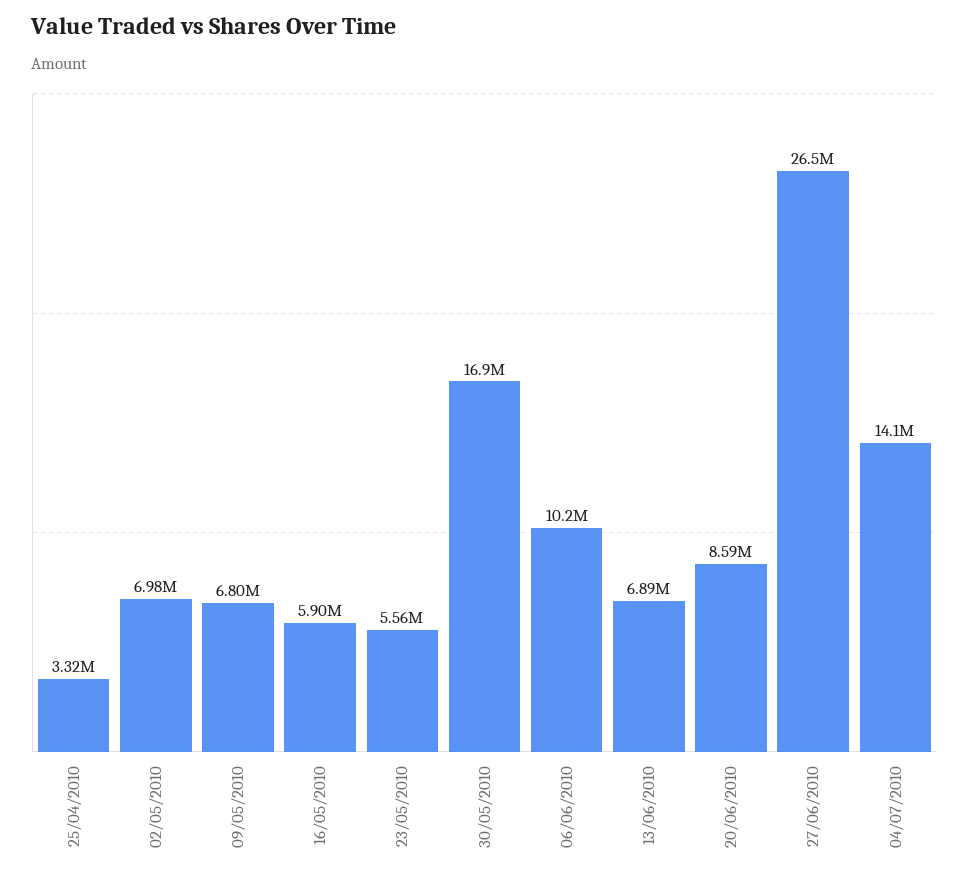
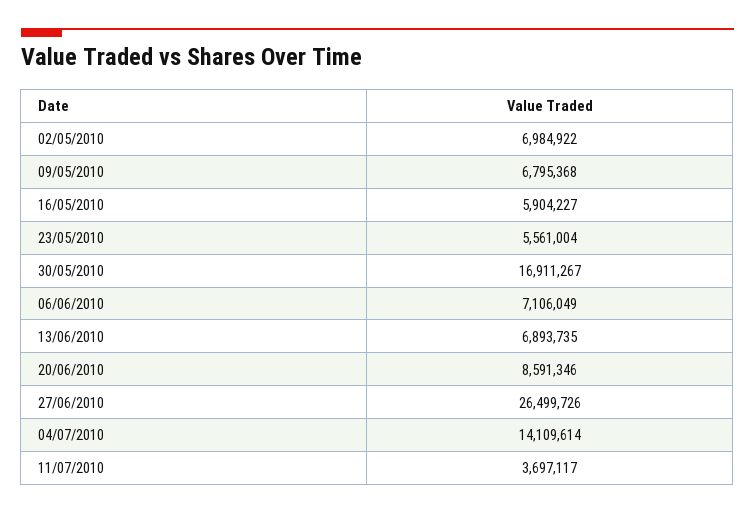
25/04/2010: 3320000 -> none
06/06/2010: 10200000 -> 7106049
11/07/2010: none -> 3697117

